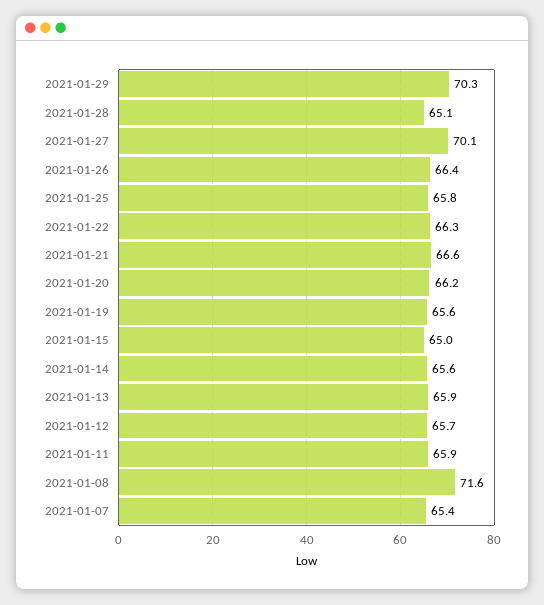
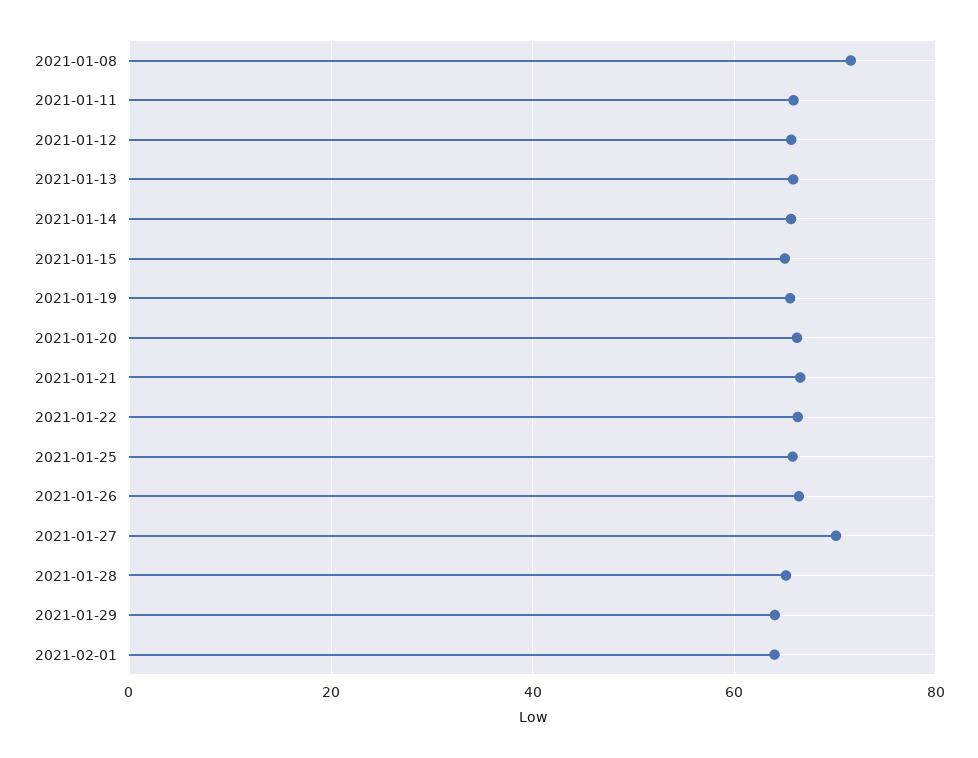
2021-01-29: 70.3 -> 64
2021-01-07: 65.4 -> none
2021-02-01: none -> 64

